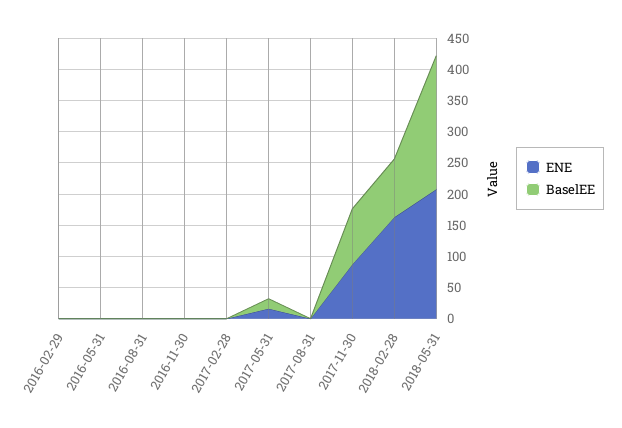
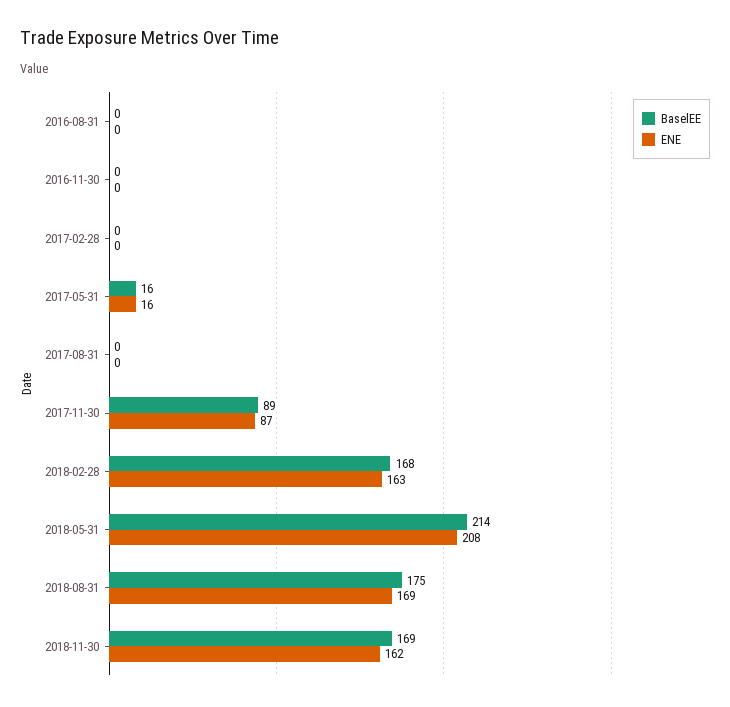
ENE, 2016-02-29: 0 -> none
BaselEE, 2016-02-29: 0 -> none
ENE, 2016-05-31: 0 -> none
BaselEE, 2016-05-31: 0 -> none
BaselEE, 2018-02-28: 100 -> 168
BaselEE, 2018-08-31: none -> 175
ENE, 2018-08-31: none -> 169
BaselEE, 2018-11-30: none -> 169
ENE, 2018-11-30: none -> 162

